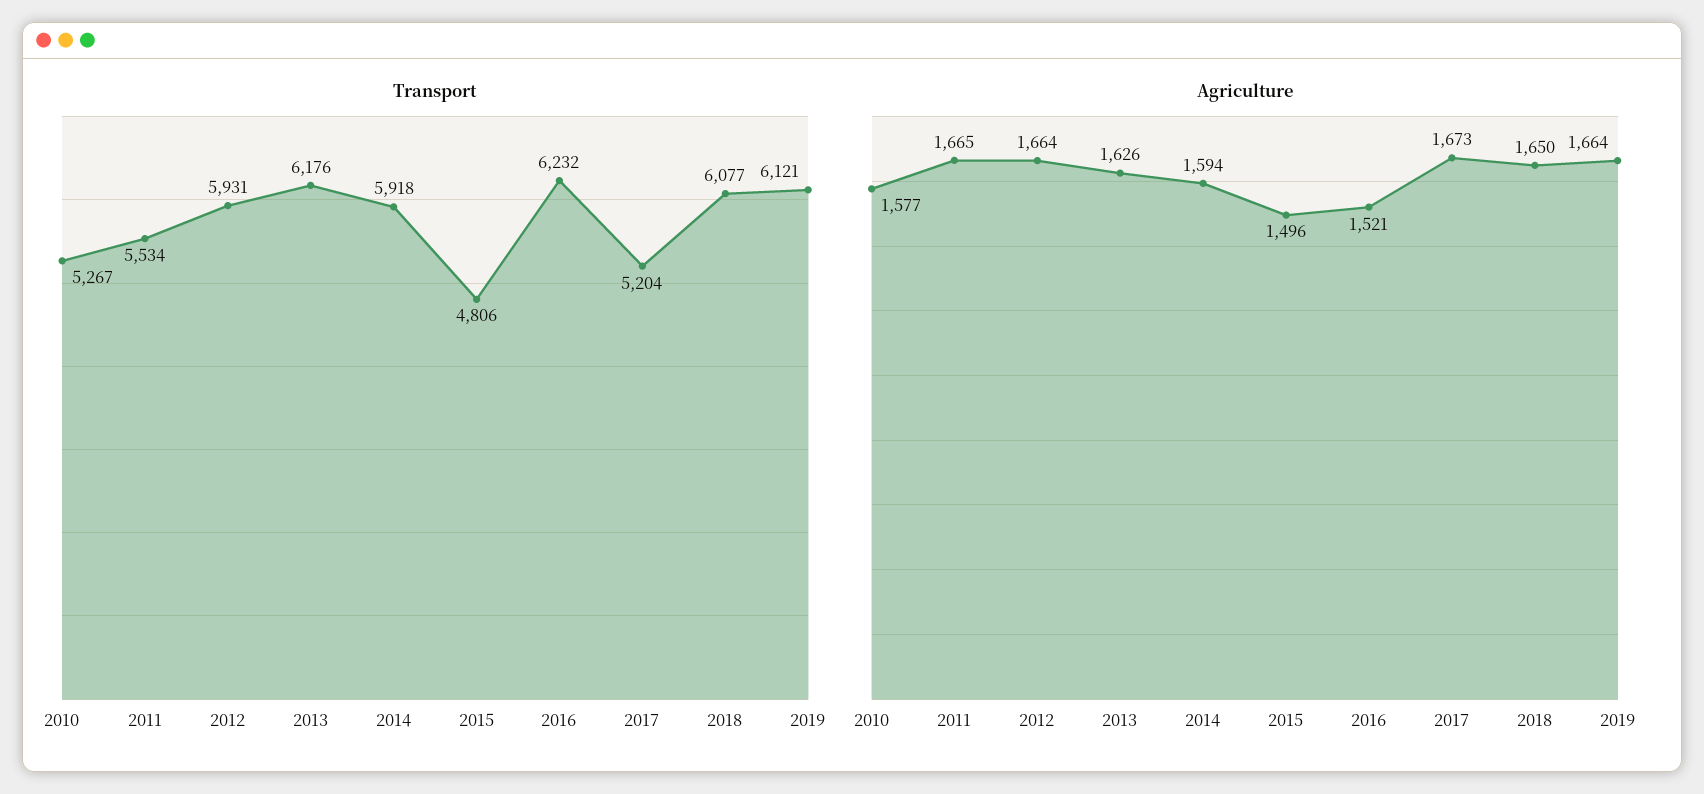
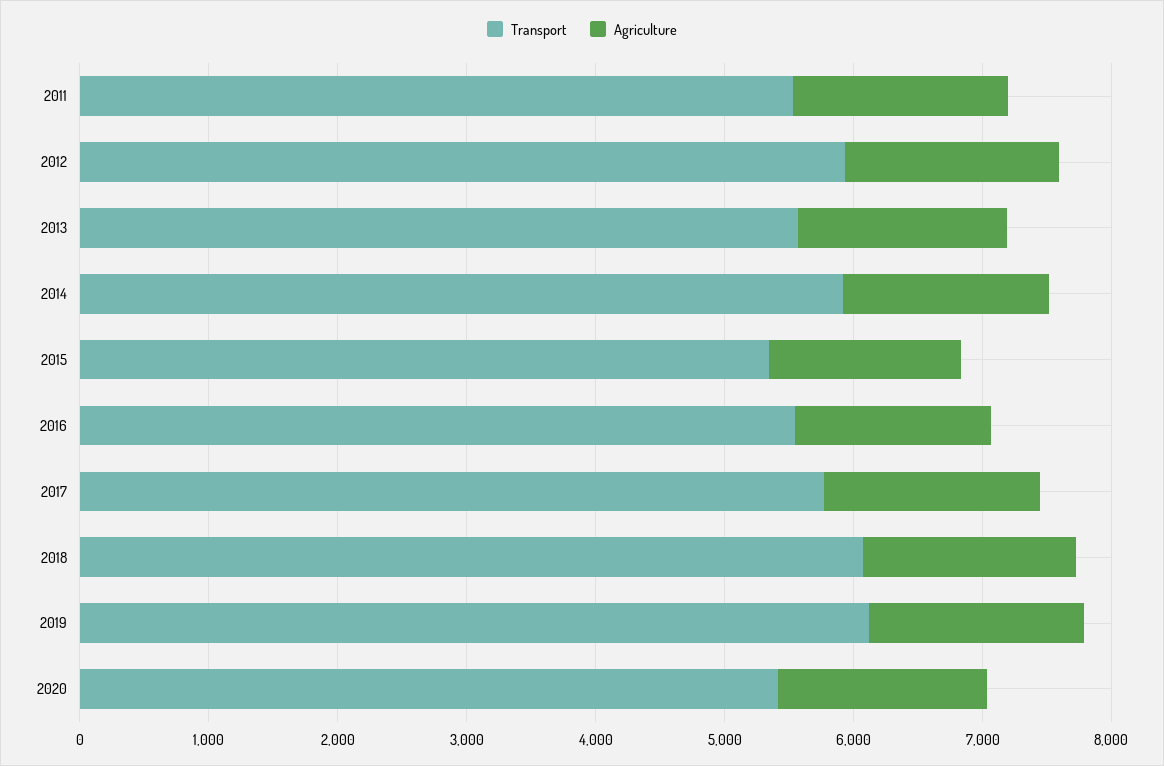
Transport, 2010: 5267 -> none
Transport, 2013: 6176 -> 5600
Transport, 2015: 4806 -> 5400
Transport, 2016: 6232 -> 5600
Transport, 2017: 5204 -> 5800
Agriculture, 2010: 1577 -> none
Transport, 2020: none -> 5400
Agriculture, 2020: none -> 1600

